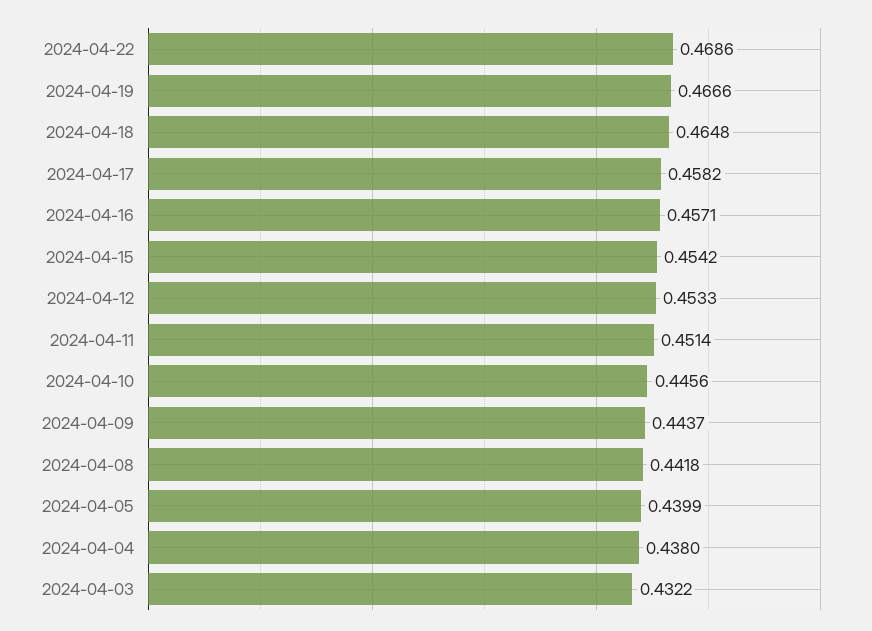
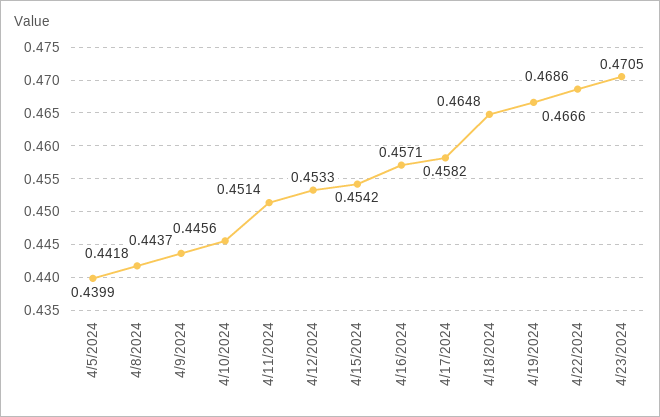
2024-04-04: 0.438 -> none
2024-04-03: 0.4322 -> none
4/23/2024: none -> 0.4705

